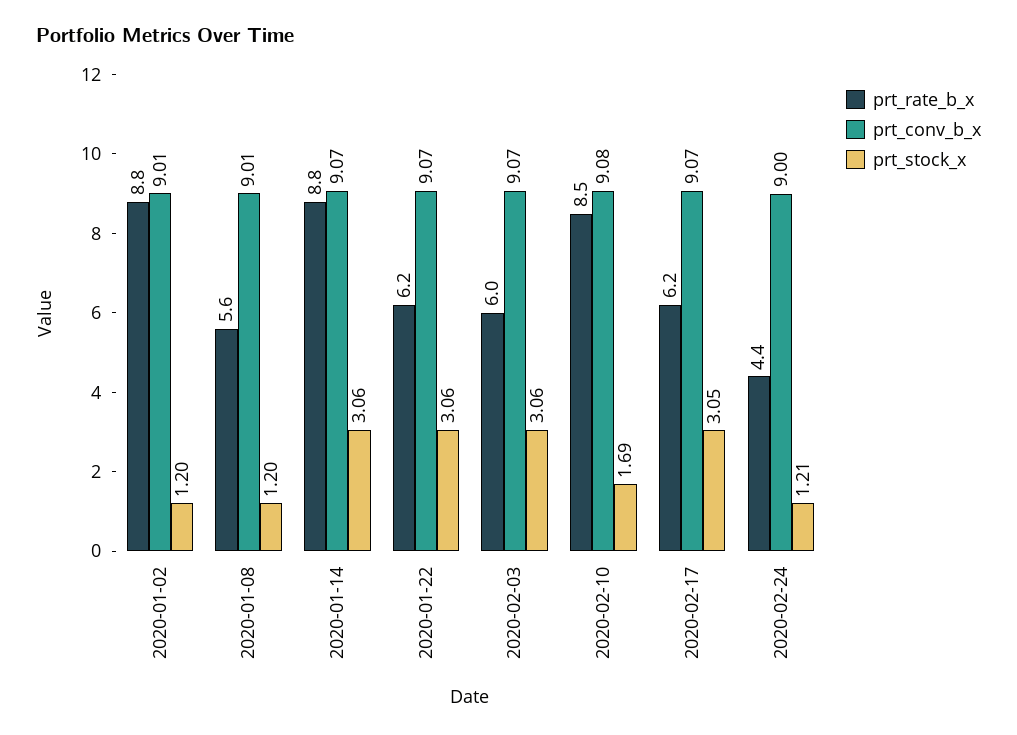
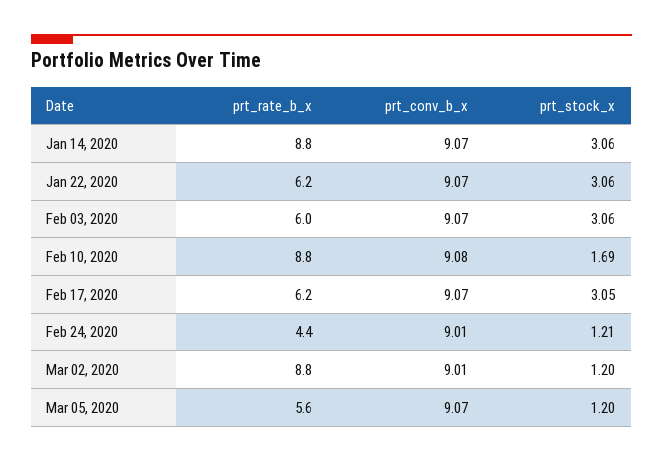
prt_rate_b_x, 2020-01-02: 8.8 -> none
prt_conv_b_x, 2020-01-02: 9.01 -> none
prt_stock_x, 2020-01-02: 1.2 -> none
prt_rate_b_x, 2020-01-08: 5.6 -> none
prt_conv_b_x, 2020-01-08: 9.01 -> none
prt_stock_x, 2020-01-08: 1.2 -> none
prt_rate_b_x, 2020-02-10: 8.5 -> 8.8
prt_conv_b_x, 2020-02-24: 9 -> 9.01
prt_rate_b_x, Mar 02, 2020: none -> 8.8
prt_conv_b_x, Mar 02, 2020: none -> 9.01
prt_stock_x, Mar 02, 2020: none -> 1.2
prt_rate_b_x, Mar 05, 2020: none -> 5.6
prt_conv_b_x, Mar 05, 2020: none -> 9.07
prt_stock_x, Mar 05, 2020: none -> 1.2

